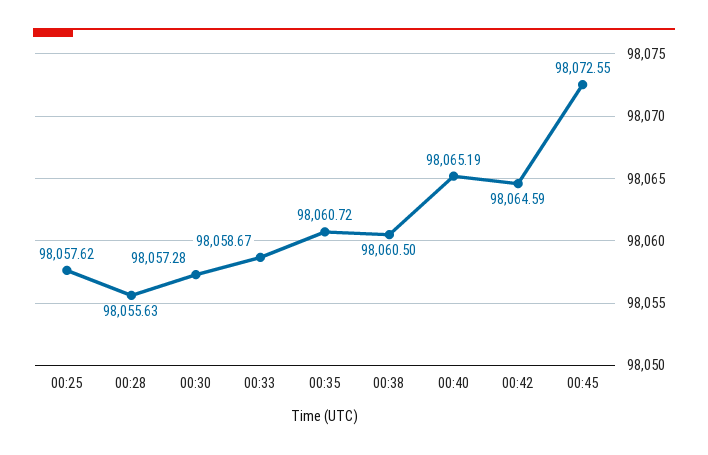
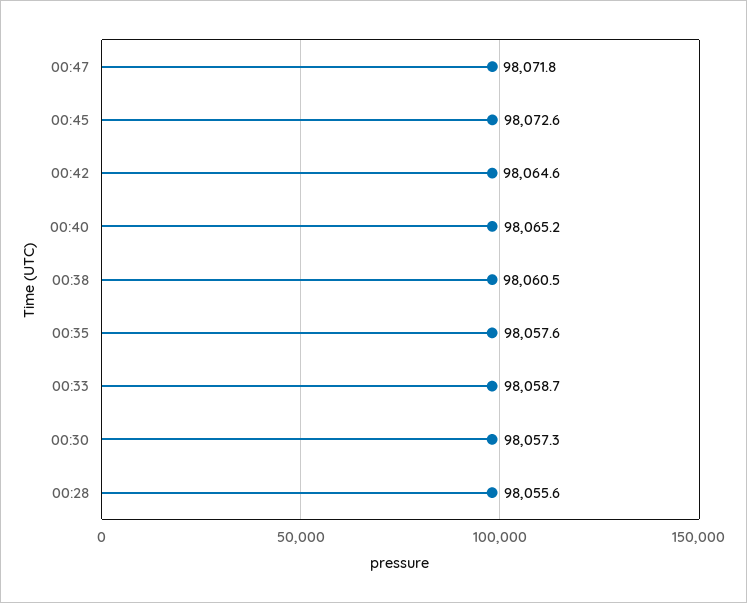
00:25: 98057.62 -> none
00:35: 98060.72 -> 98057.6
00:47: none -> 98071.8

